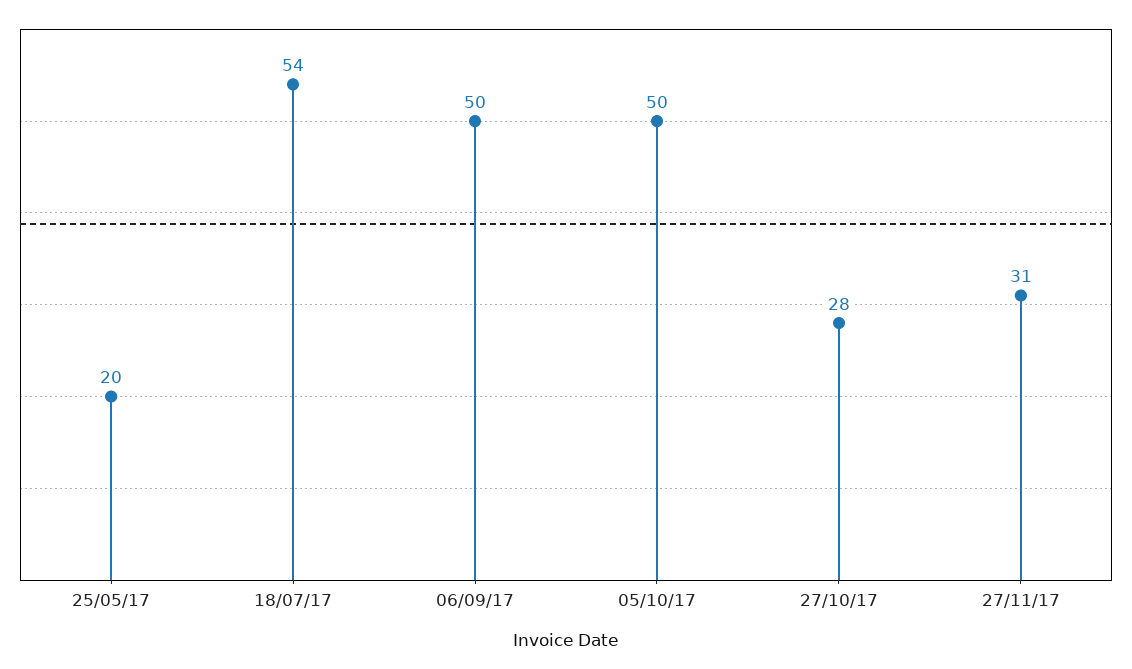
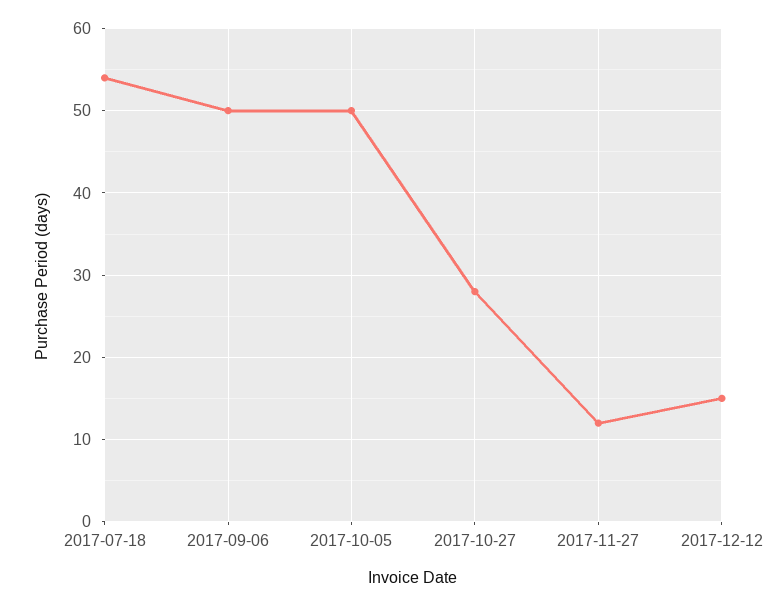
25/05/17: 20 -> none
27/11/17: 31 -> 12
2017-12-12: none -> 15

